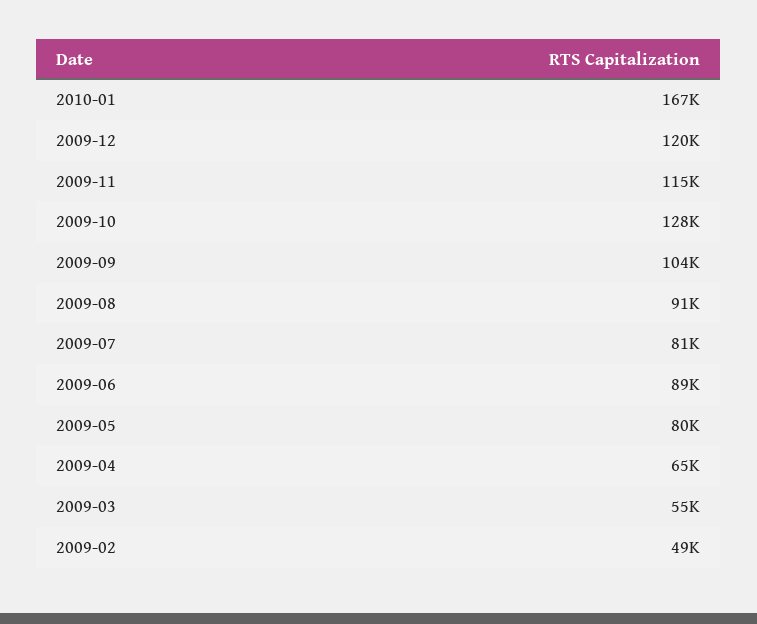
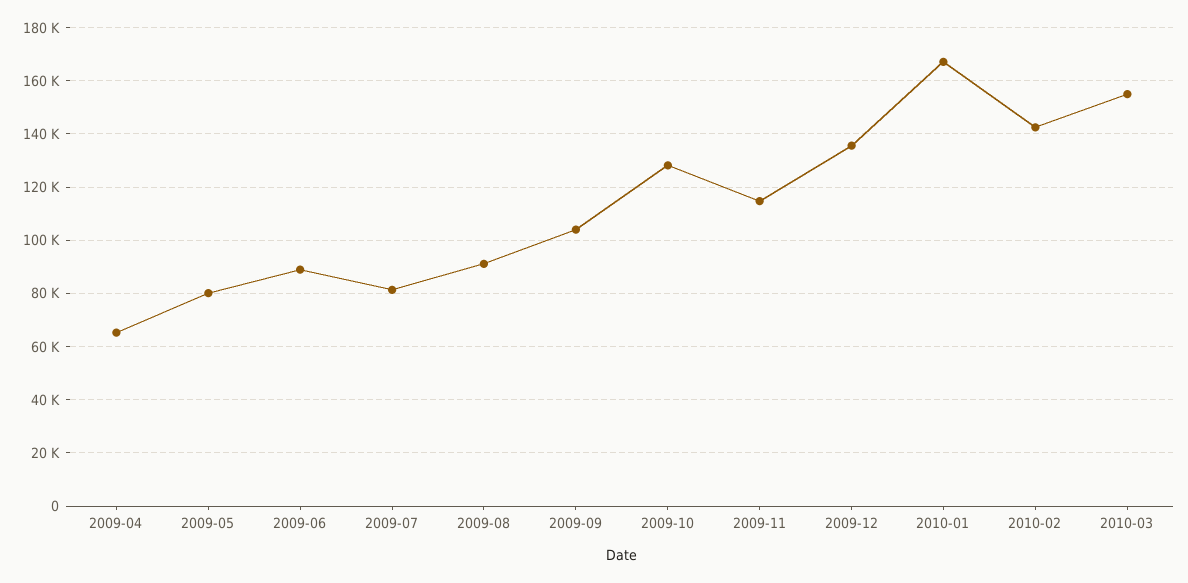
2009-12: 120000 -> 135000
2009-03: 55000 -> none
2009-02: 49000 -> none
2010-02: none -> 142500
2010-03: none -> 155000

